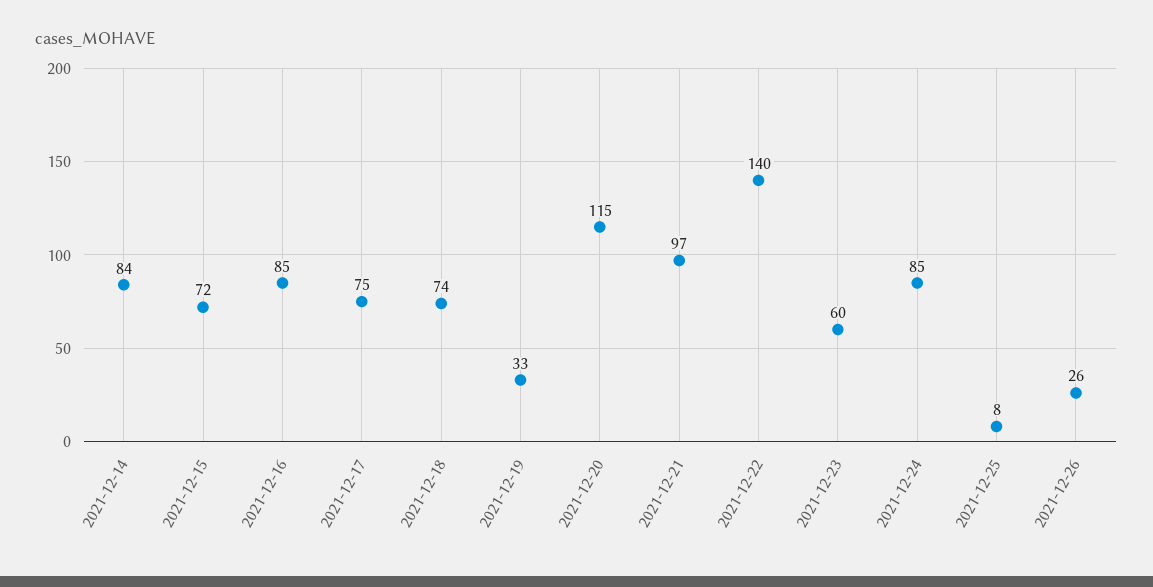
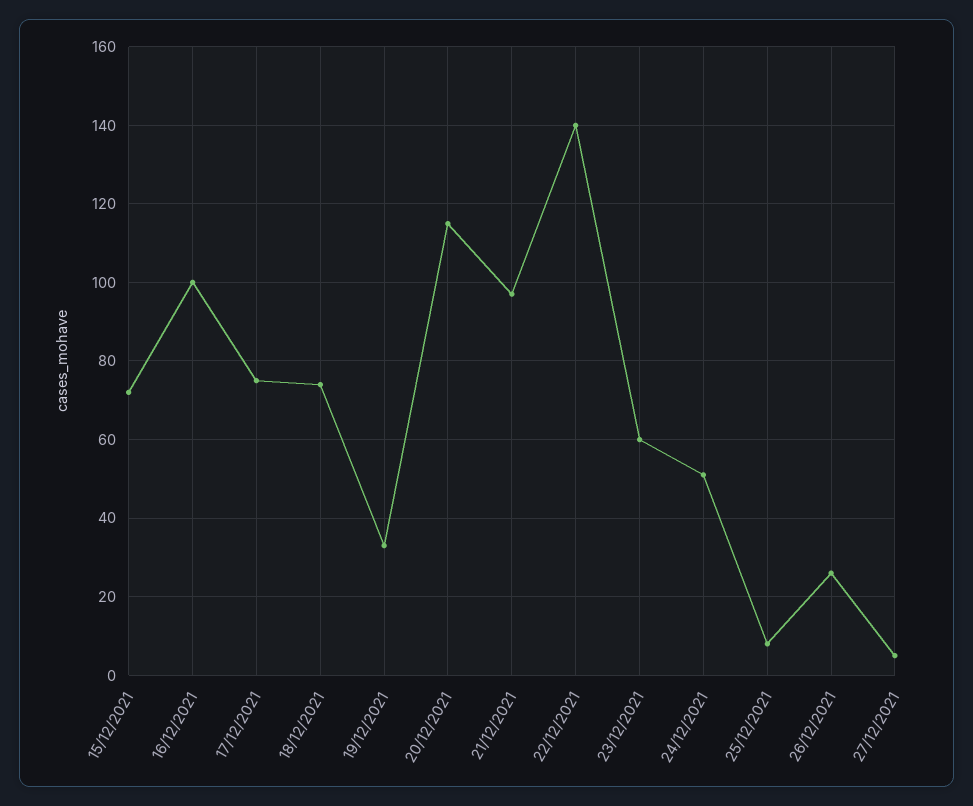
2021-12-14: 84 -> none
2021-12-16: 85 -> 100
2021-12-24: 85 -> 50
27/12/2021: none -> 5

